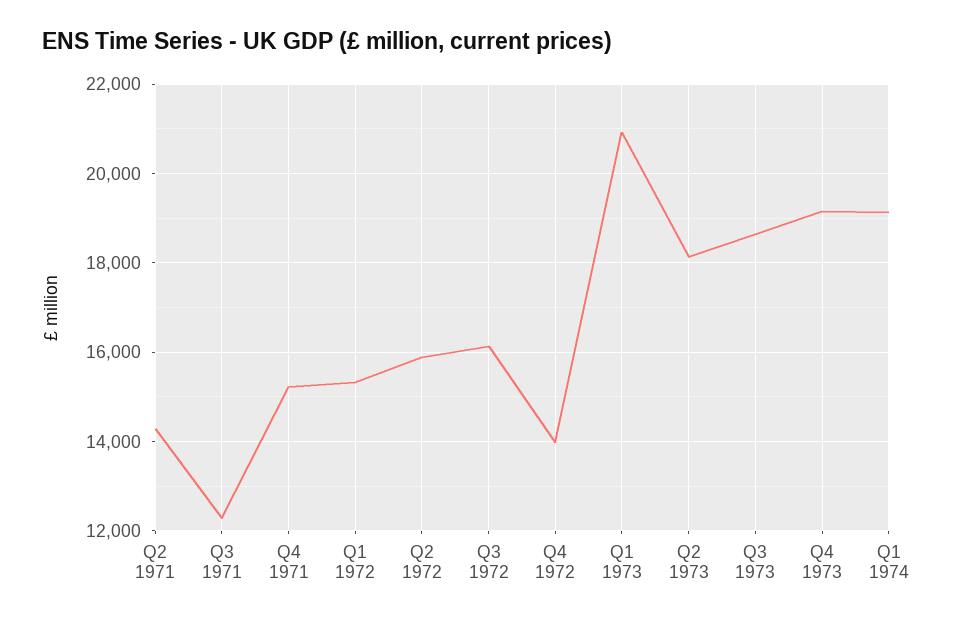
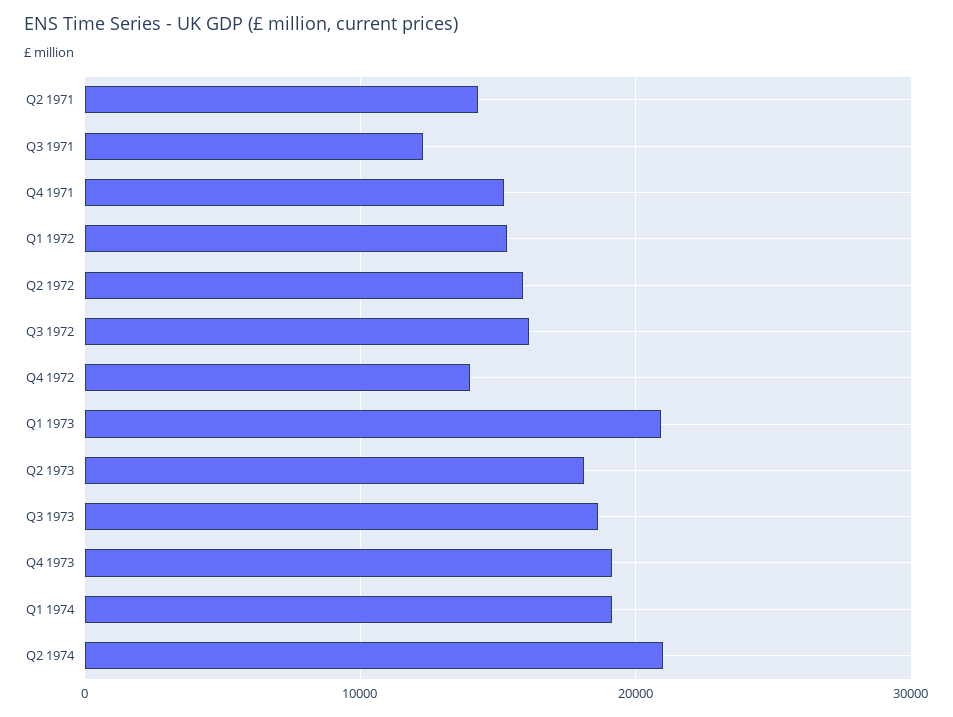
Q2 1974: none -> 21000

